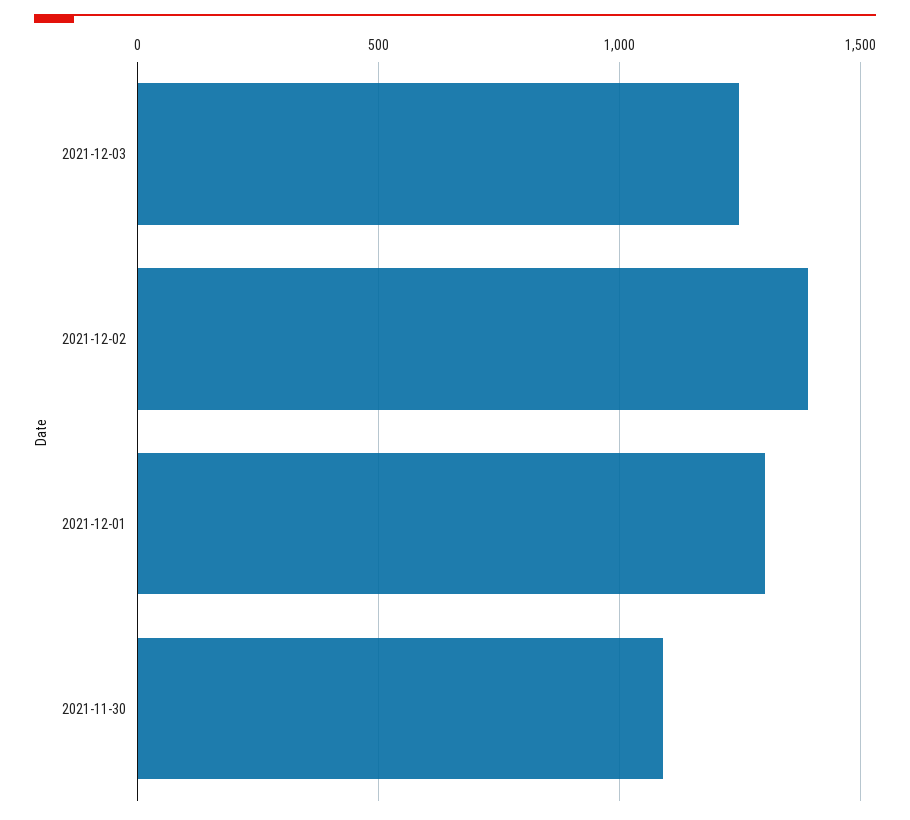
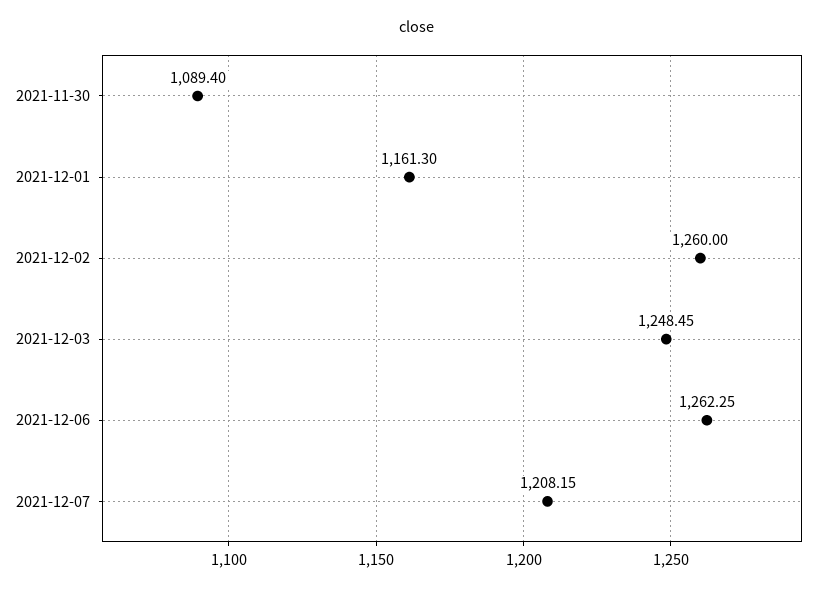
2021-12-02: 1400 -> 1260
2021-12-01: 1300 -> 1161.3
2021-12-06: none -> 1262.25
2021-12-07: none -> 1208.15

